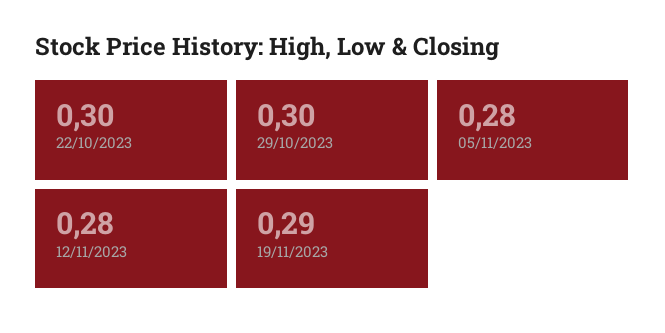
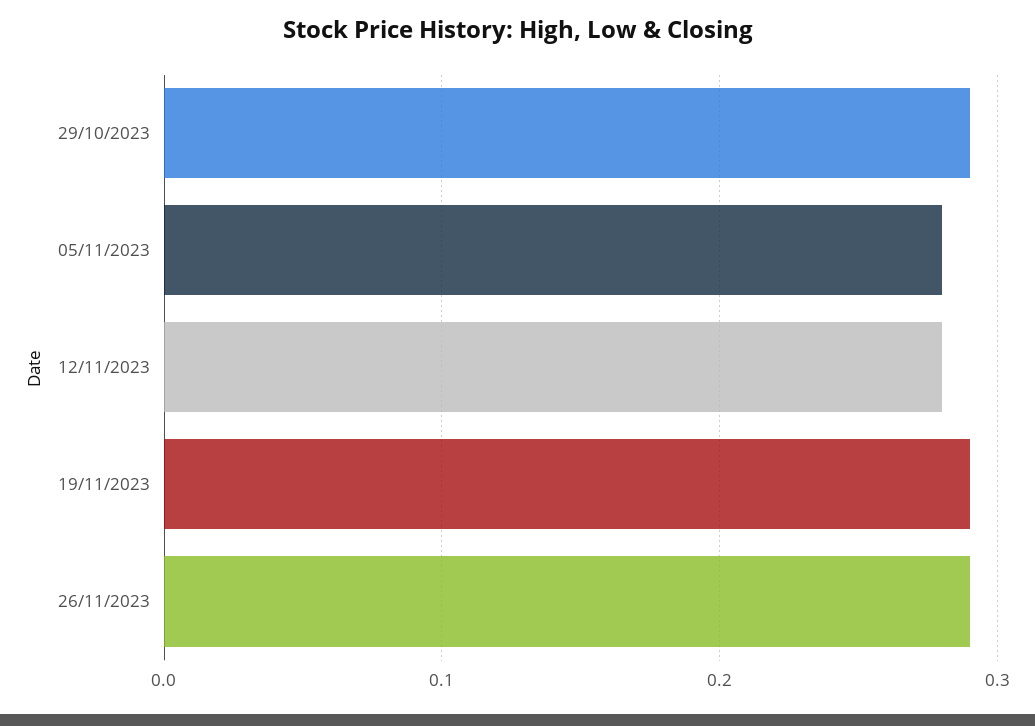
22/10/2023: 0.3 -> none
29/10/2023: 0.3 -> 0.29
26/11/2023: none -> 0.29

